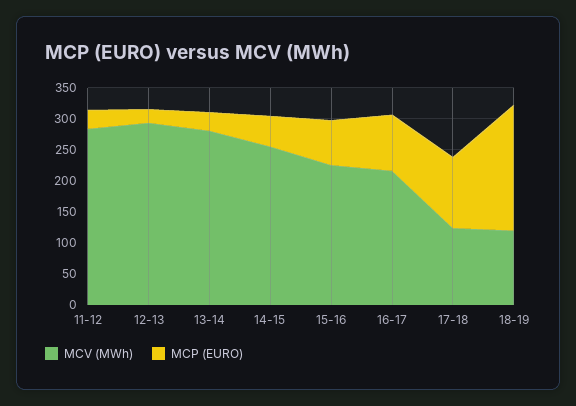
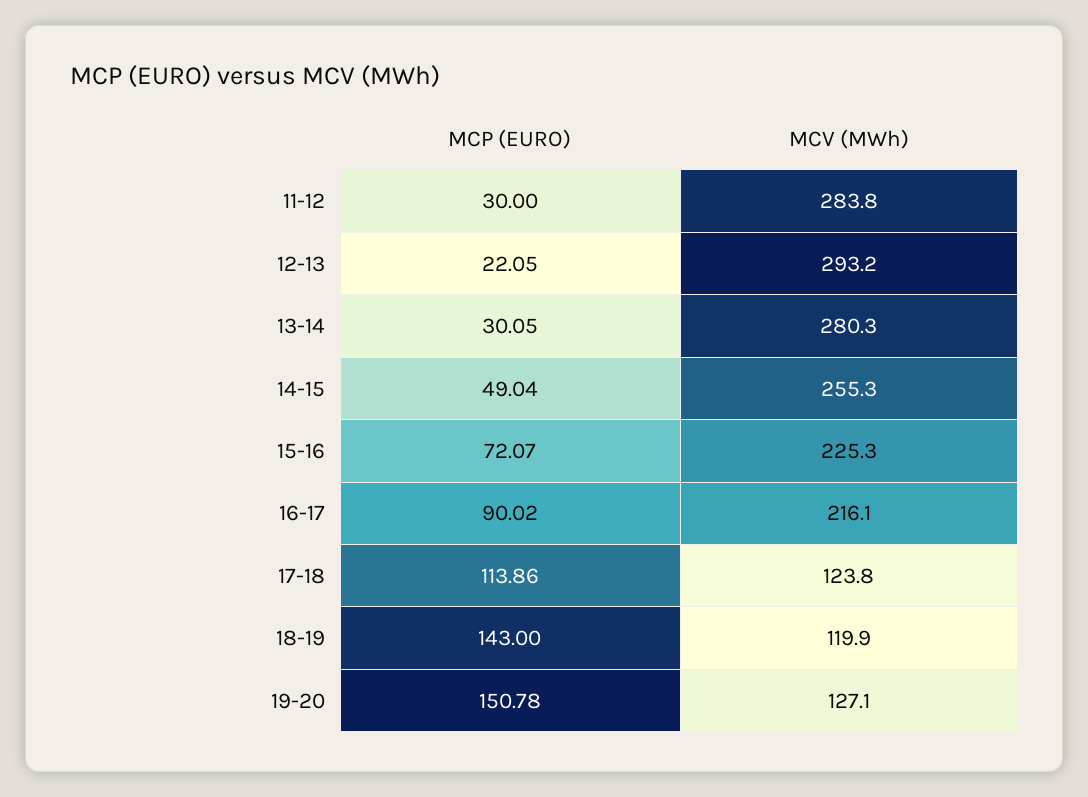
MCP (EURO), 18-19: 200 -> 143
MCP (EURO), 19-20: none -> 150.78
MCV (MWh), 19-20: none -> 127.1

